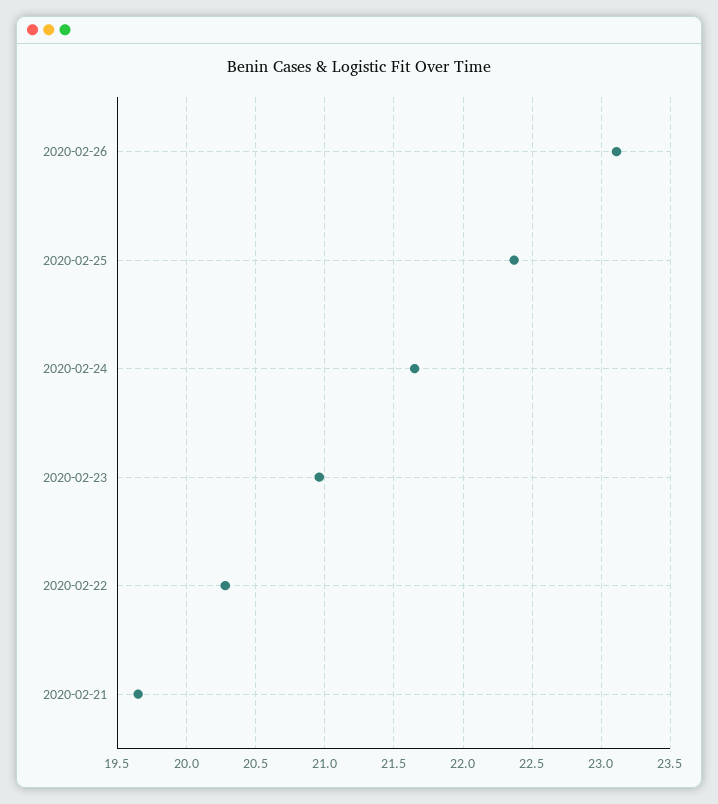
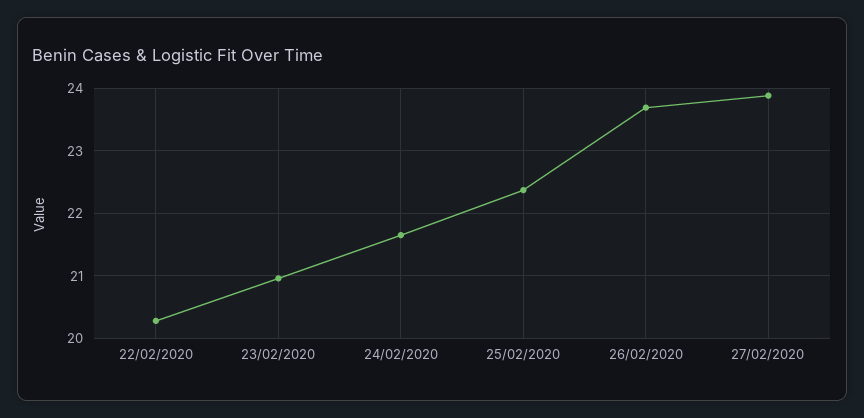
2020-02-26: 23.1 -> 23.7
2020-02-21: 19.65 -> none
27/02/2020: none -> 23.9

